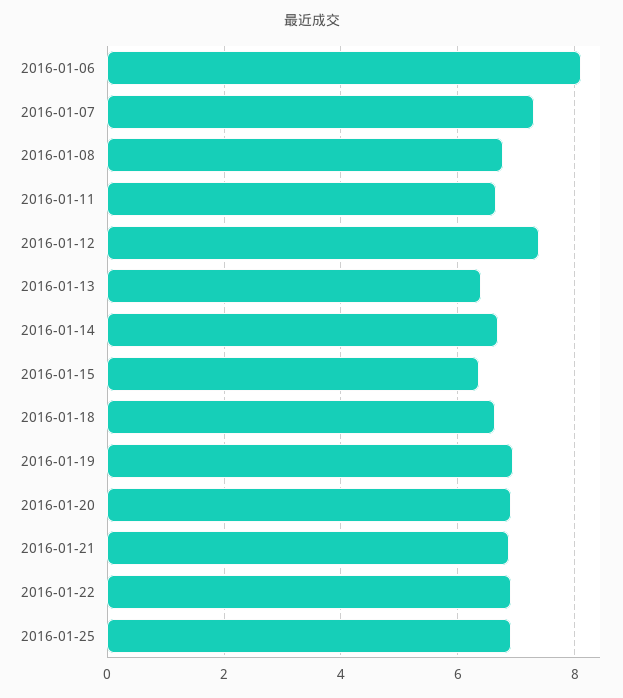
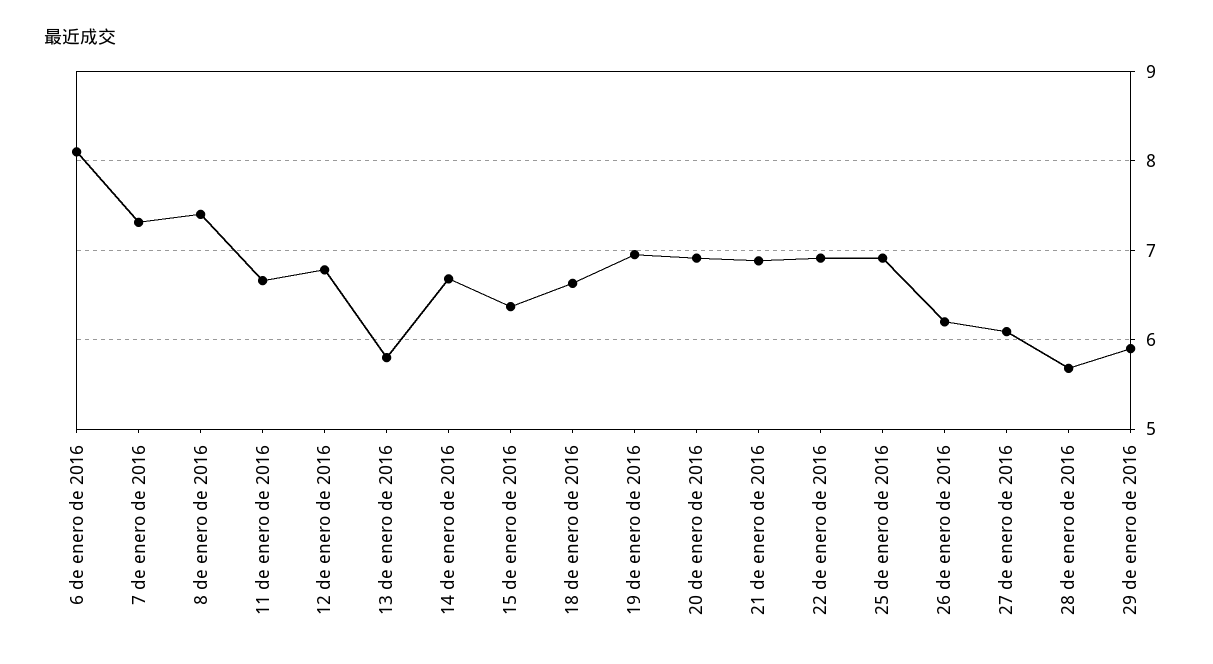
2016-01-08: 6.8 -> 7.4
2016-01-12: 7.4 -> 6.8
2016-01-13: 6.4 -> 5.8
26 de enero de 2016: none -> 6.2
27 de enero de 2016: none -> 6.1
28 de enero de 2016: none -> 5.7
29 de enero de 2016: none -> 5.9

